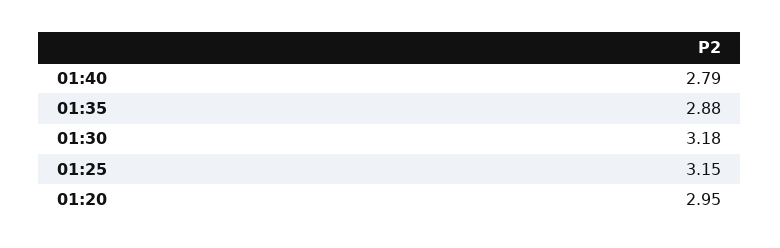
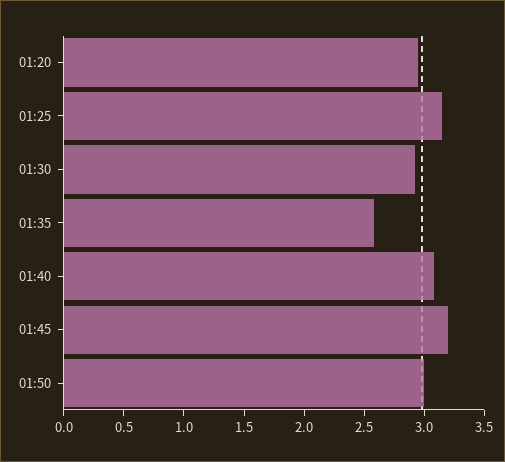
01:40: 2.79 -> 3.1
01:35: 2.88 -> 2.6
01:30: 3.18 -> 2.9
01:45: none -> 3.2
01:50: none -> 3

